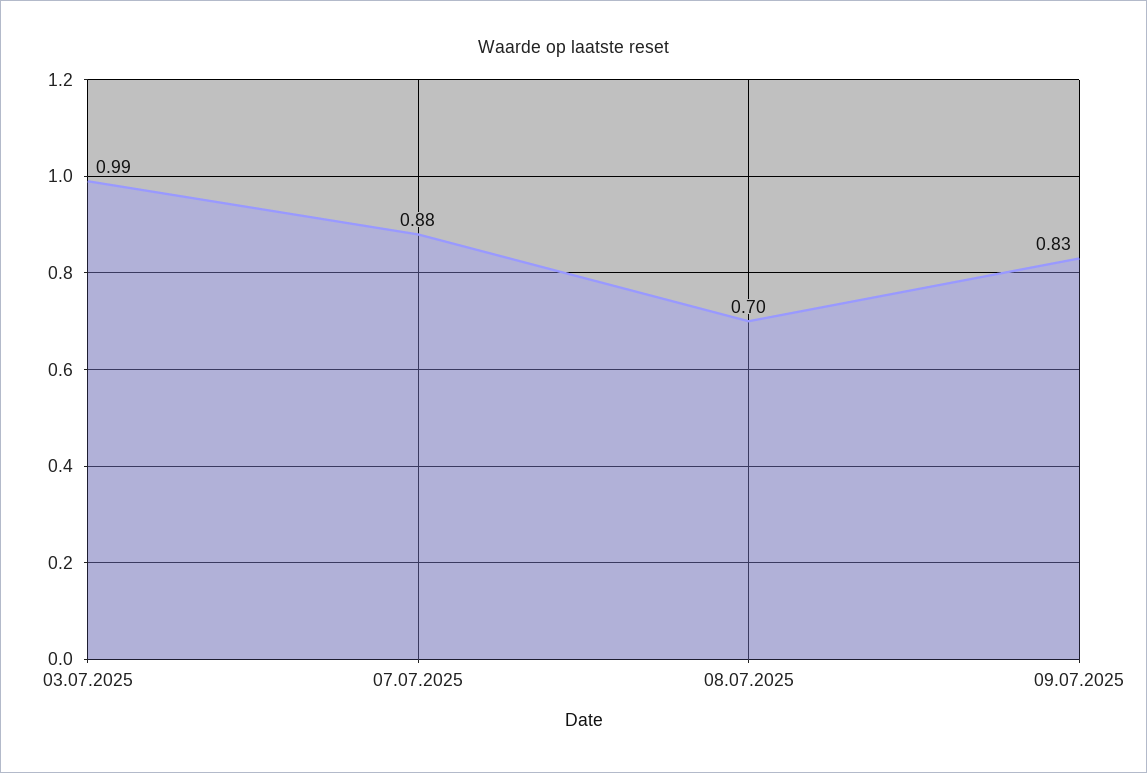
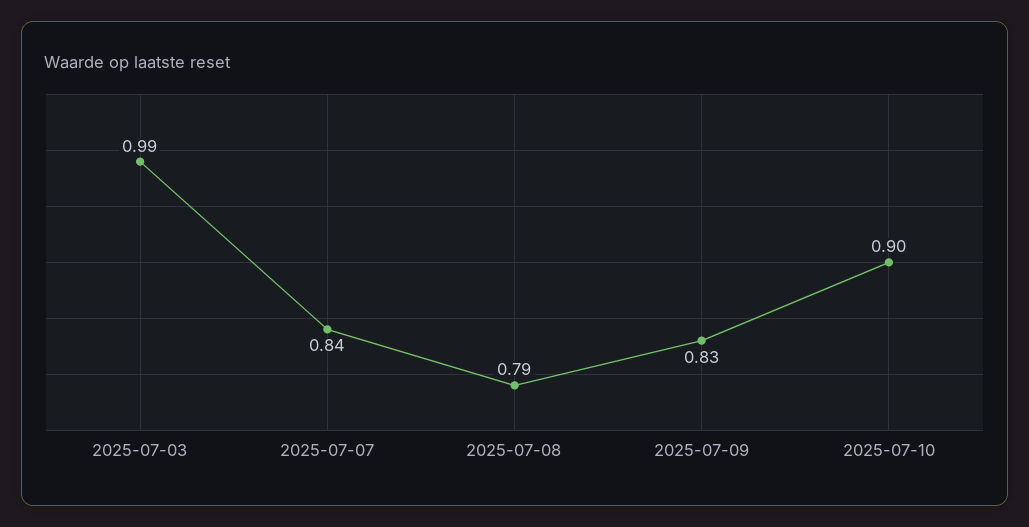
07.07.2025: 0.88 -> 0.84
08.07.2025: 0.7 -> 0.79
2025-07-10: none -> 0.9

